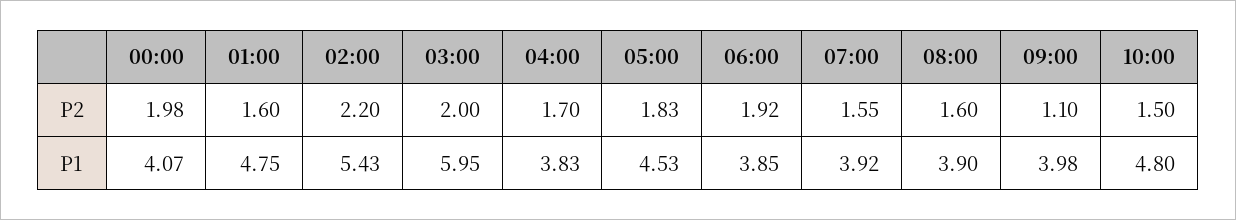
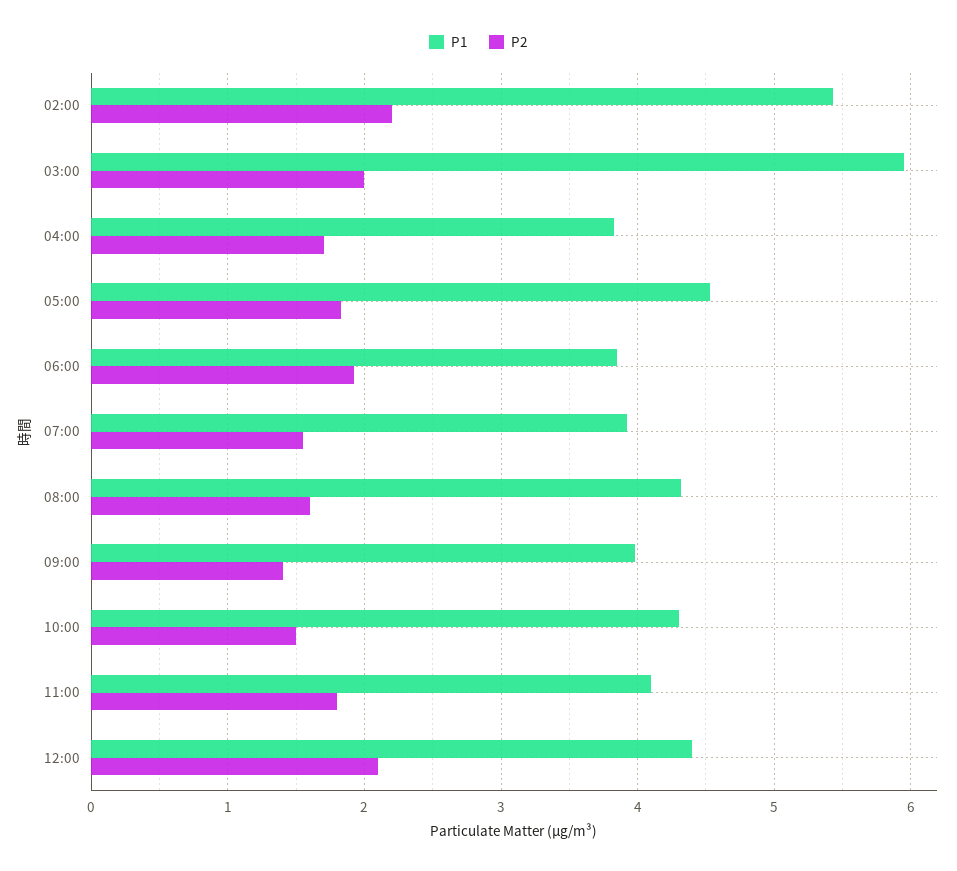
P2, 00:00: 1.98 -> none
P2, 01:00: 1.6 -> none
P2, 09:00: 1.1 -> 1.4
P1, 00:00: 4.07 -> none
P1, 01:00: 4.75 -> none
P1, 08:00: 3.9 -> 4.3
P1, 10:00: 4.8 -> 4.3
P1, 11:00: none -> 4.1
P2, 11:00: none -> 1.8
P1, 12:00: none -> 4.4
P2, 12:00: none -> 2.1

